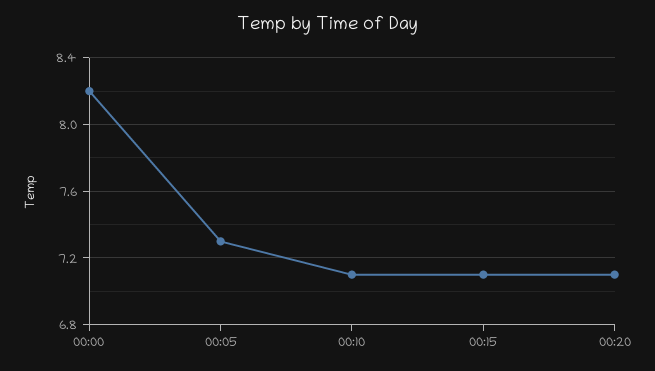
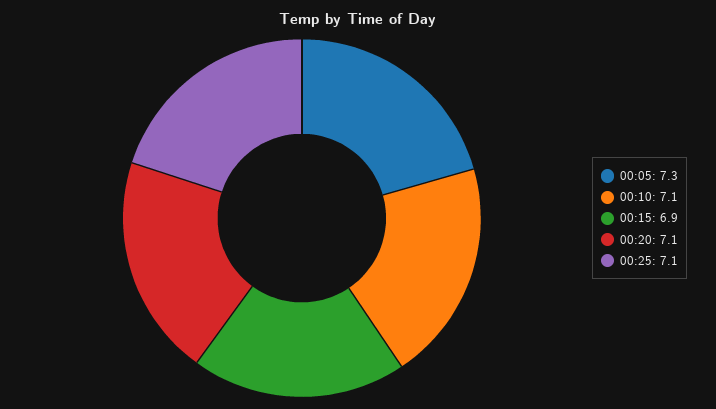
00:00: 8.2 -> none
00:15: 7.1 -> 6.9
00:25: none -> 7.1

